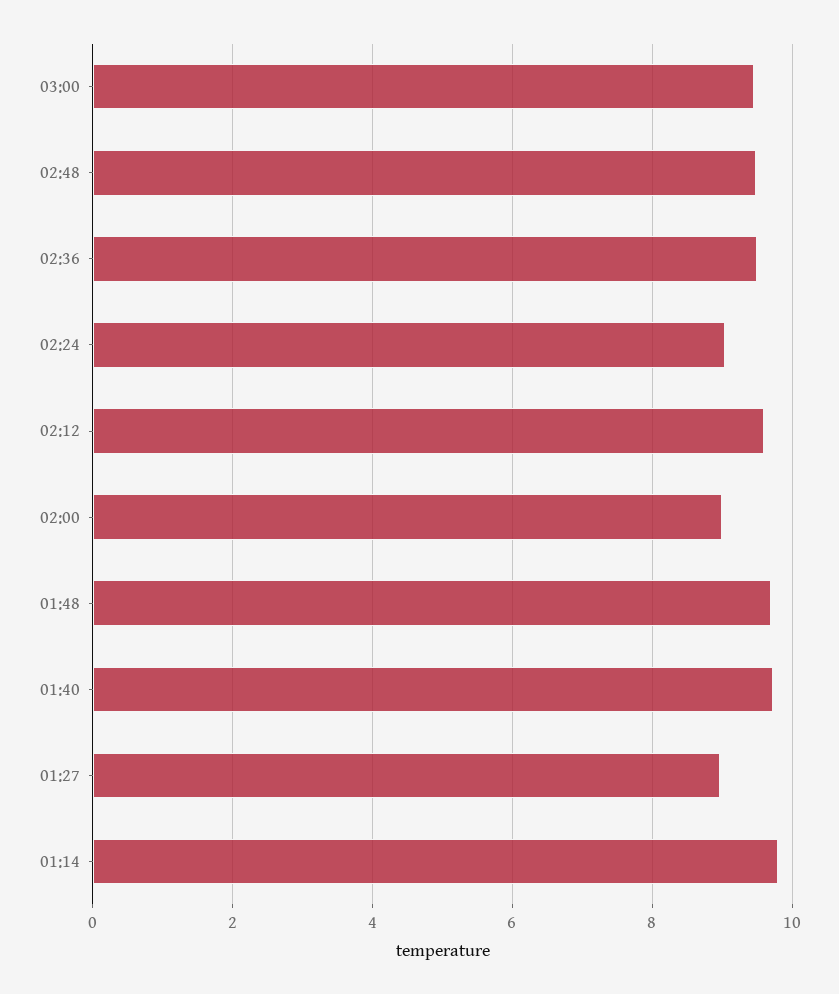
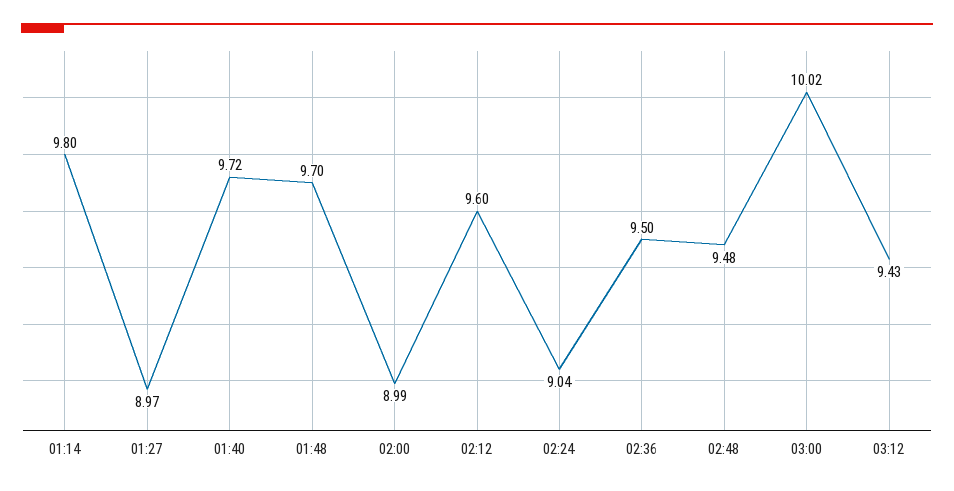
03:00: 9.4 -> 10.02
03:12: none -> 9.43

